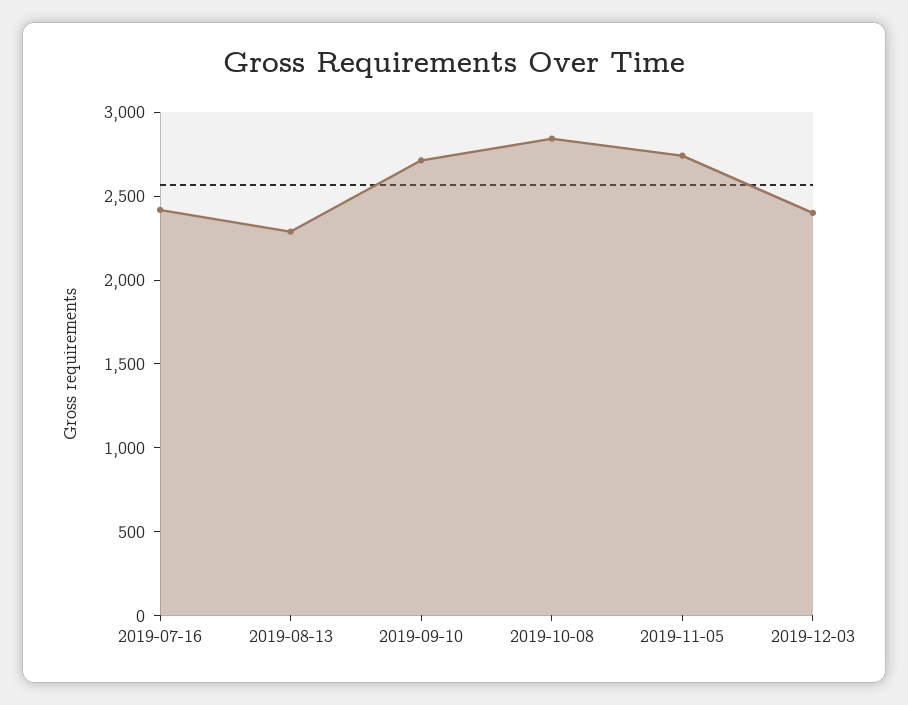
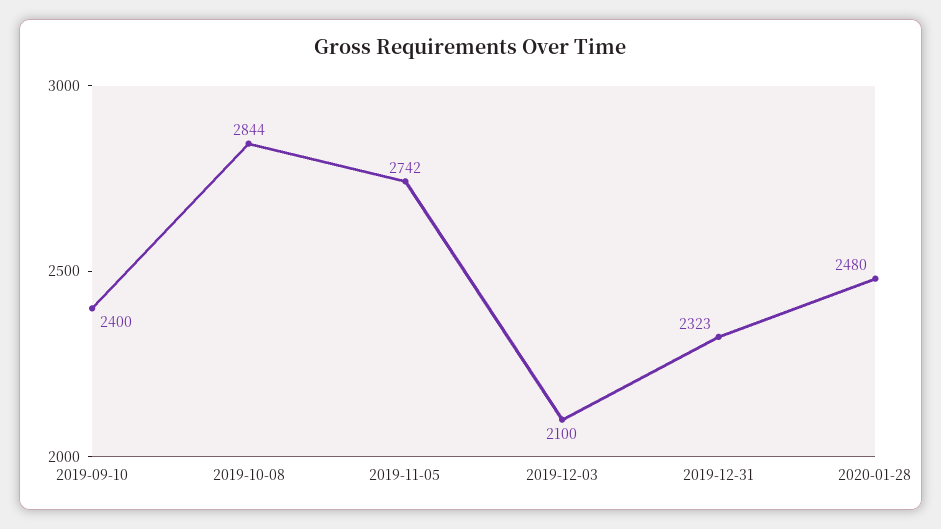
2019-07-16: 2400 -> none
2019-08-13: 2300 -> none
2019-09-10: 2700 -> 2400
2019-12-03: 2400 -> 2100
2019-12-31: none -> 2323
2020-01-28: none -> 2480

